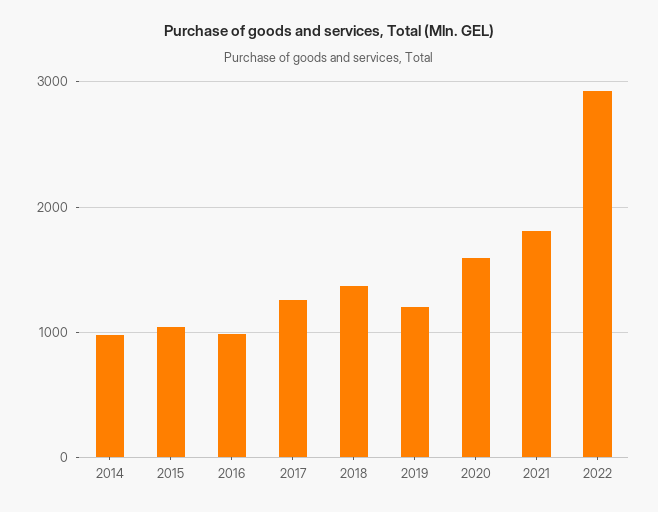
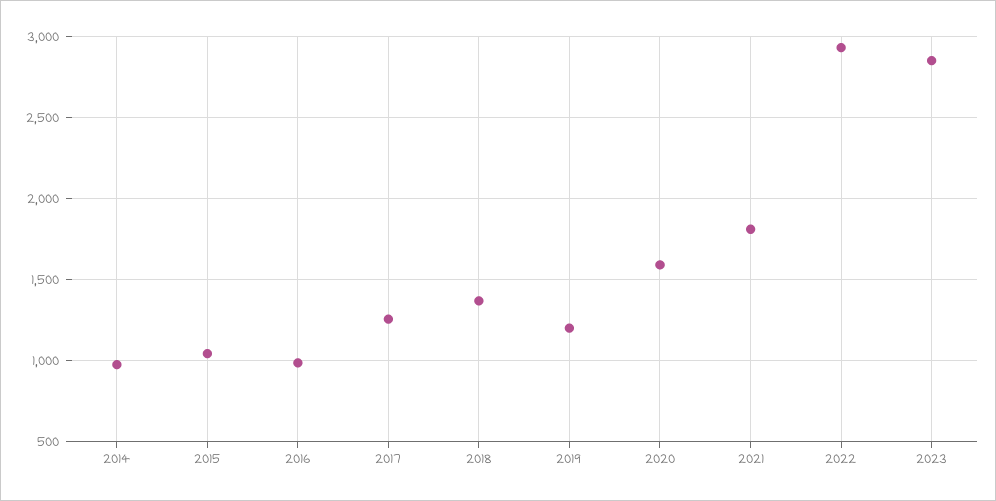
2023: none -> 2850

